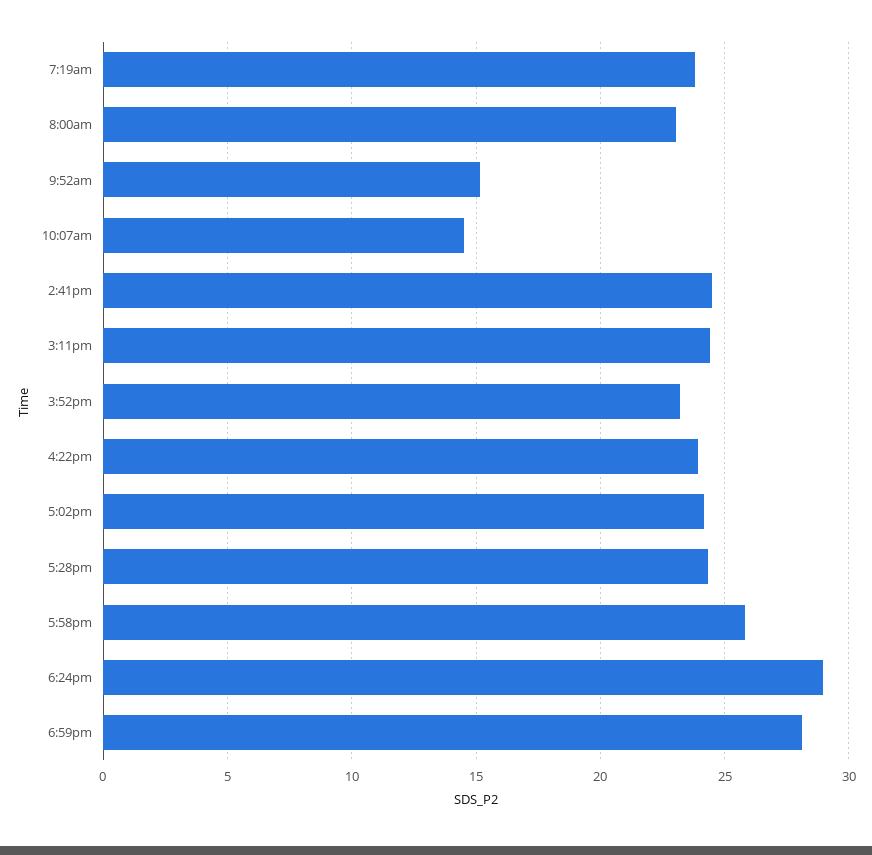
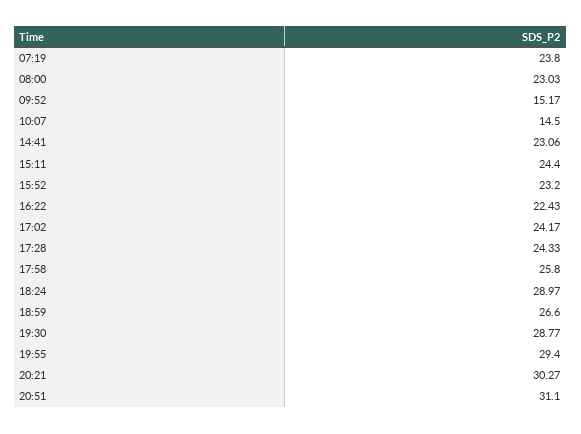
2:41pm: 24.5 -> 23.06
4:22pm: 24 -> 22.43
6:59pm: 28 -> 26.6
19:30: none -> 28.77
19:55: none -> 29.4
20:21: none -> 30.27
20:51: none -> 31.1

